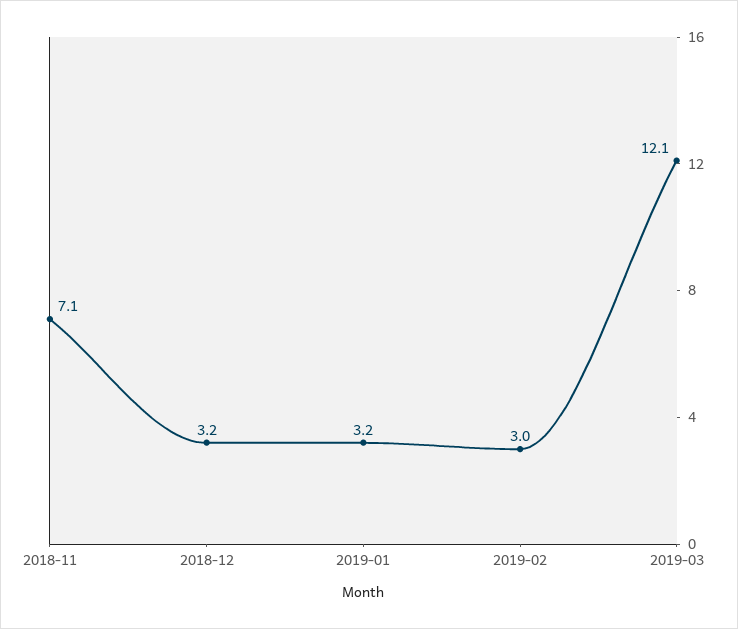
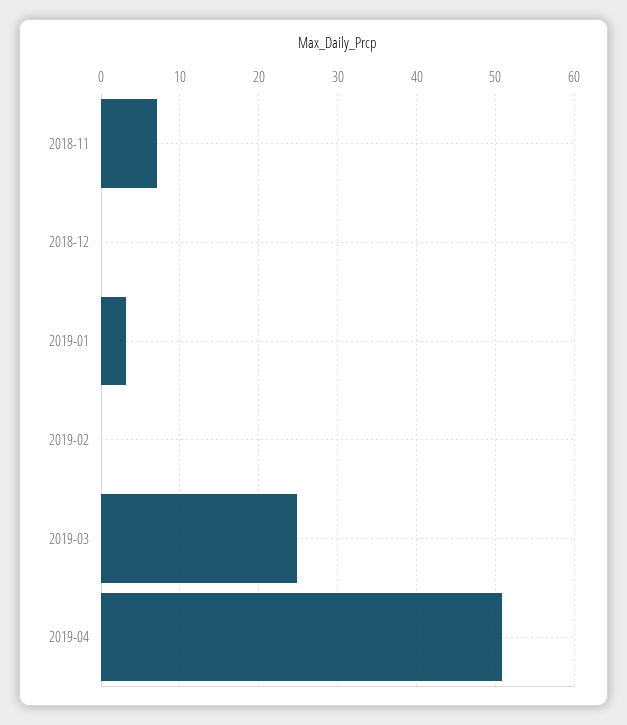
2018-12: 3.2 -> 0
2019-02: 3 -> 0
2019-03: 12.1 -> 25
2019-04: none -> 51

